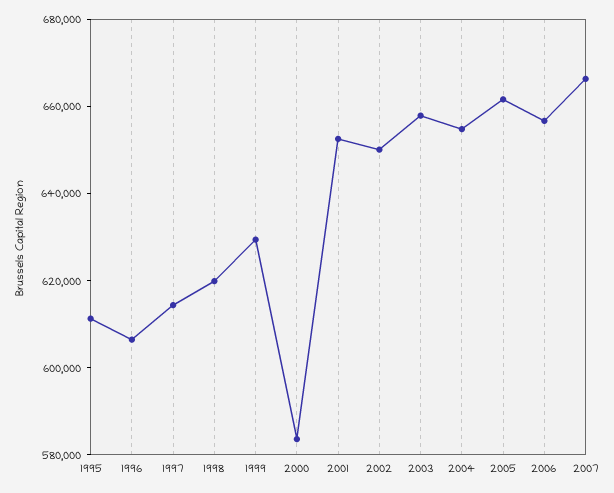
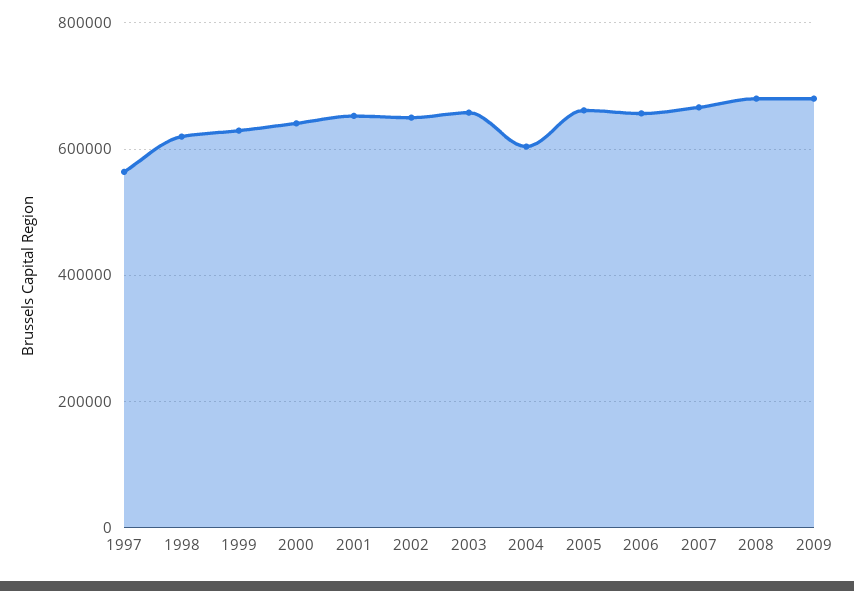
1995: 610000 -> none
1996: 605000 -> none
1997: 615000 -> 560000
2000: 585000 -> 640000
2004: 655000 -> 600000
2008: none -> 680000
2009: none -> 680000

